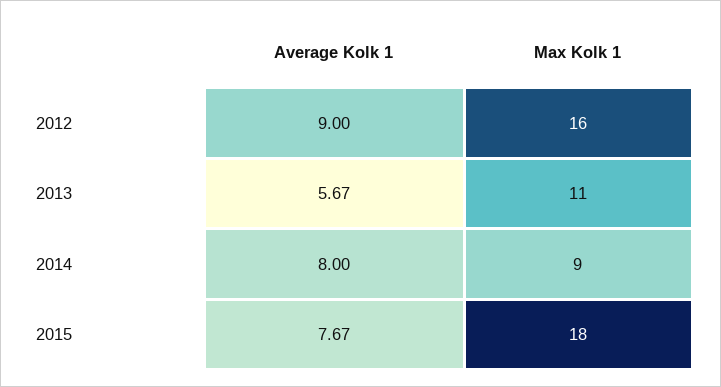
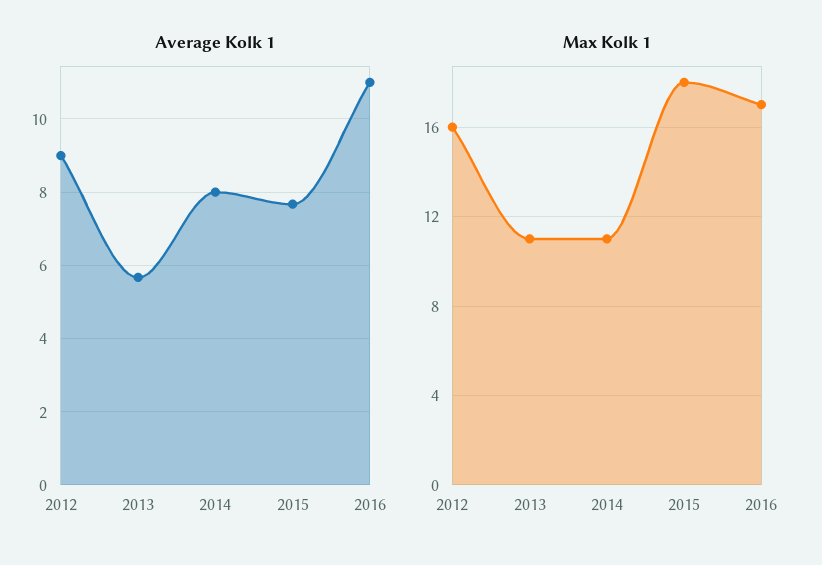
Max Kolk 1, 2014: 9 -> 11
Average Kolk 1, 2016: none -> 11
Max Kolk 1, 2016: none -> 17

